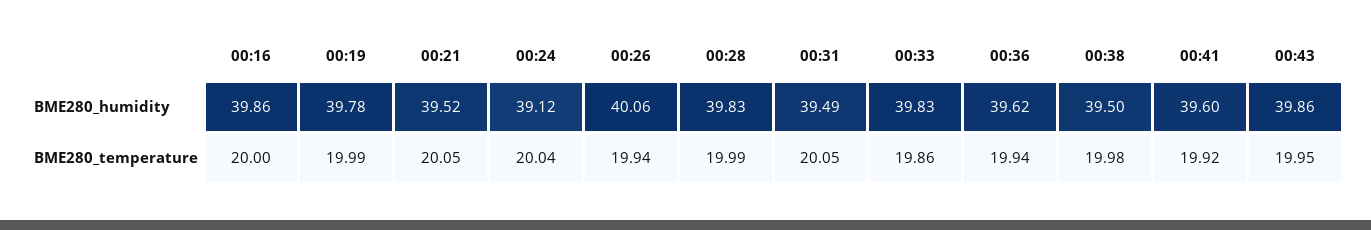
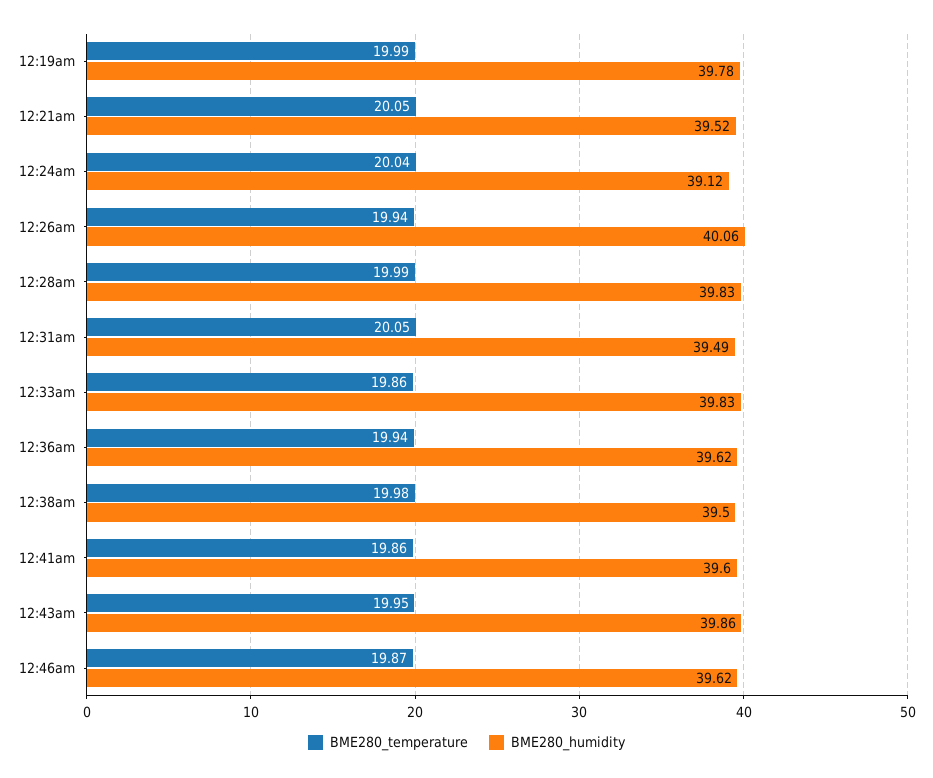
BME280_humidity, 00:16: 39.86 -> none
BME280_temperature, 00:16: 20 -> none
BME280_temperature, 00:41: 19.92 -> 19.86
BME280_temperature, 12:46am: none -> 19.87
BME280_humidity, 12:46am: none -> 39.62

